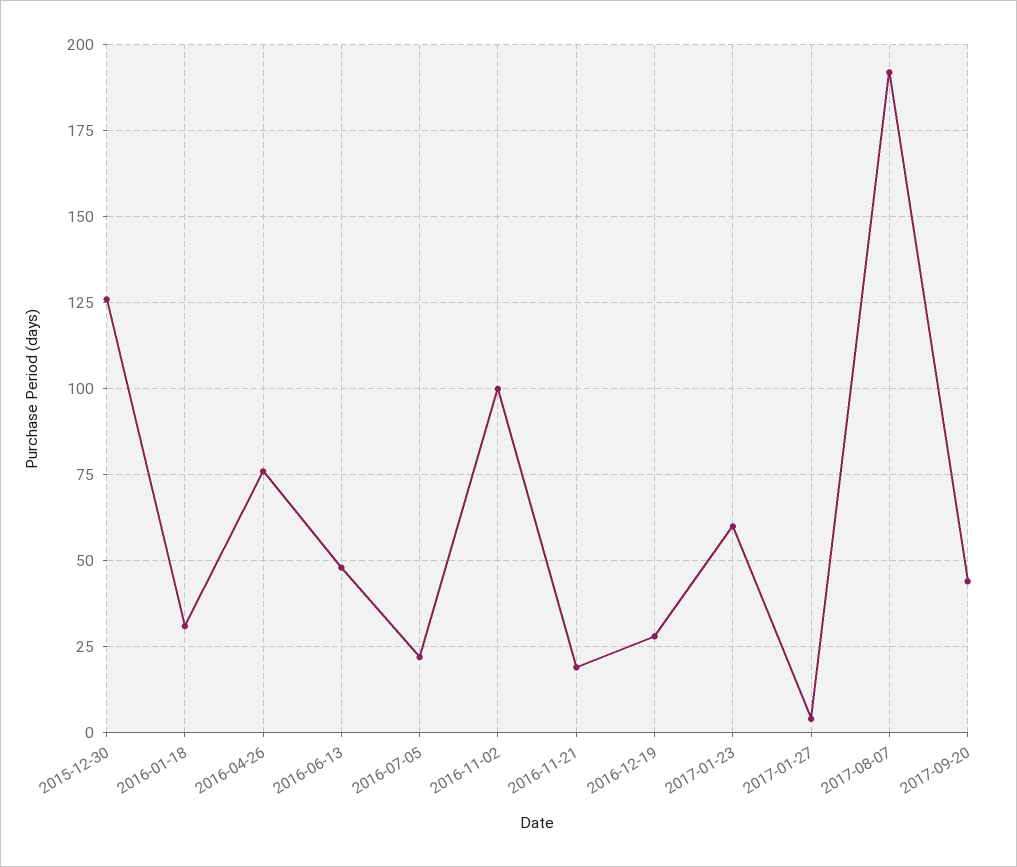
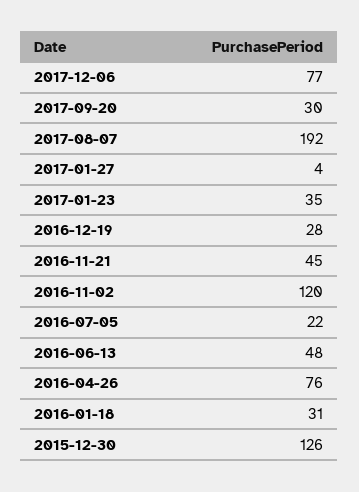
2016-11-02: 100 -> 120
2016-11-21: 20 -> 45
2017-01-23: 60 -> 35
2017-09-20: 45 -> 30
2017-12-06: none -> 77

